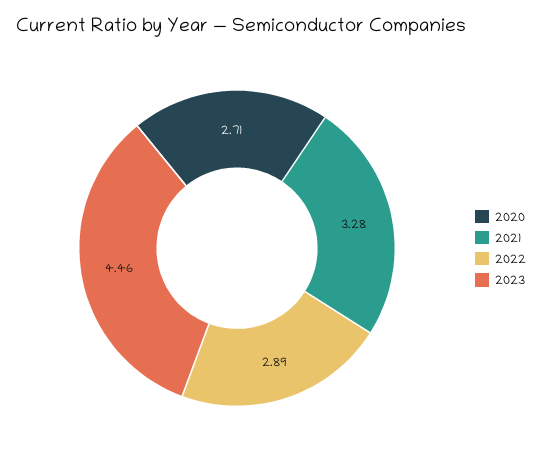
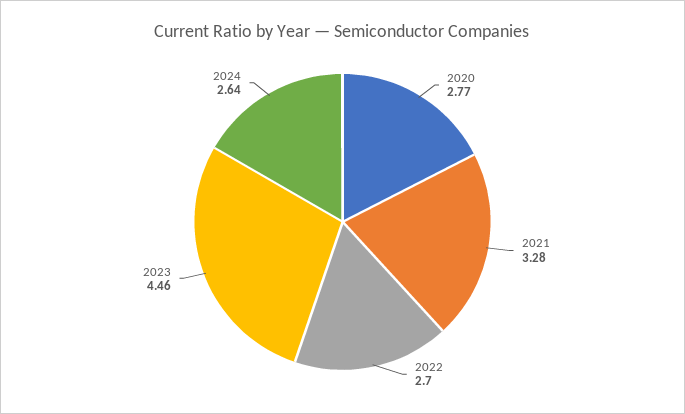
2020: 2.71 -> 2.77
2022: 2.89 -> 2.7
2024: none -> 2.64

